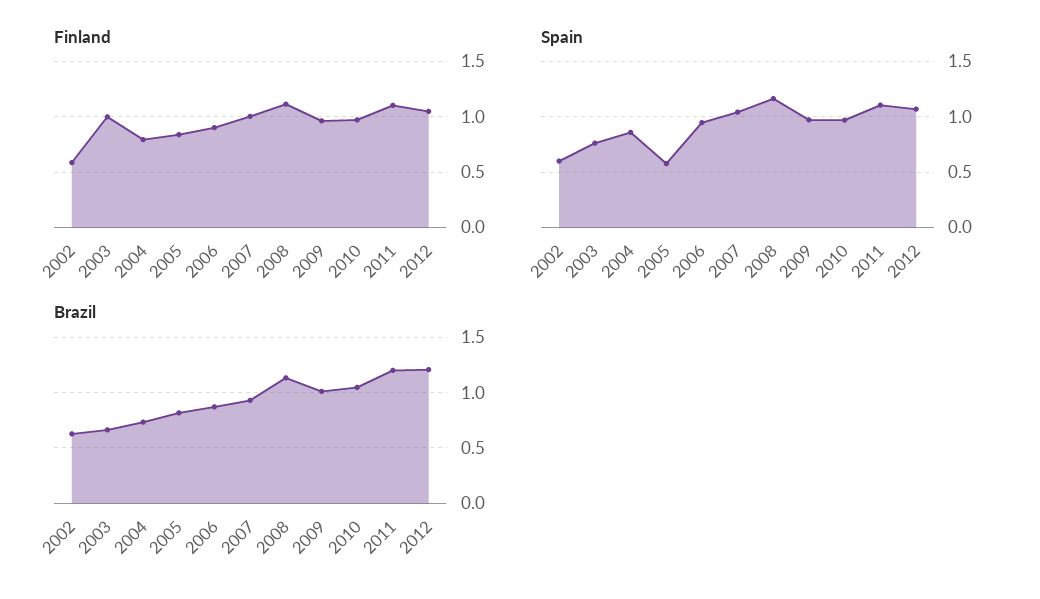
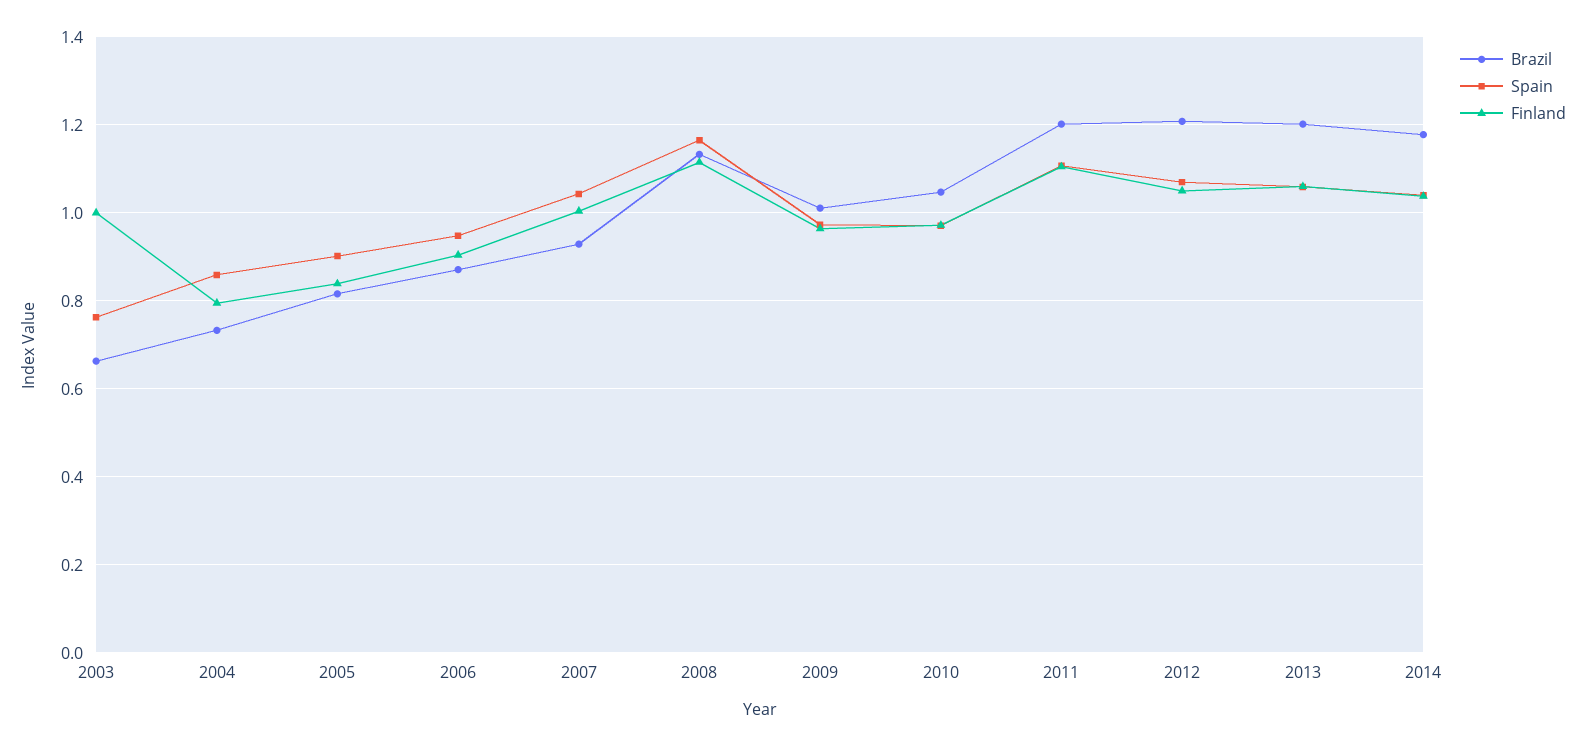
Finland, 2002: 0.6 -> none
Spain, 2002: 0.6 -> none
Spain, 2005: 0.6 -> 0.9
Brazil, 2002: 0.6 -> none
Brazil, 2013: none -> 1.2
Spain, 2013: none -> 1.06
Finland, 2013: none -> 1.06
Brazil, 2014: none -> 1.18
Spain, 2014: none -> 1.04
Finland, 2014: none -> 1.04

